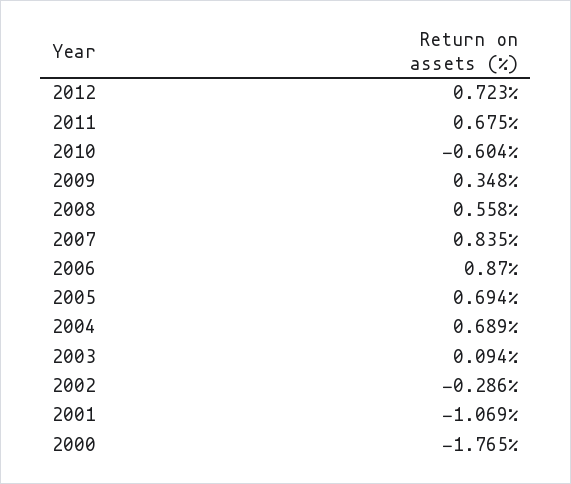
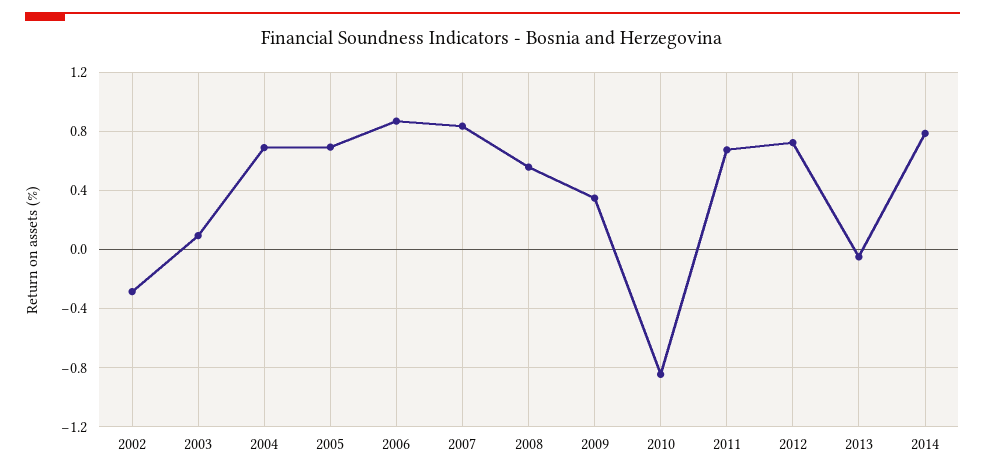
2010: -0.604 -> -0.85
2001: -1.069 -> none
2000: -1.765 -> none
2013: none -> -0.05
2014: none -> 0.8

